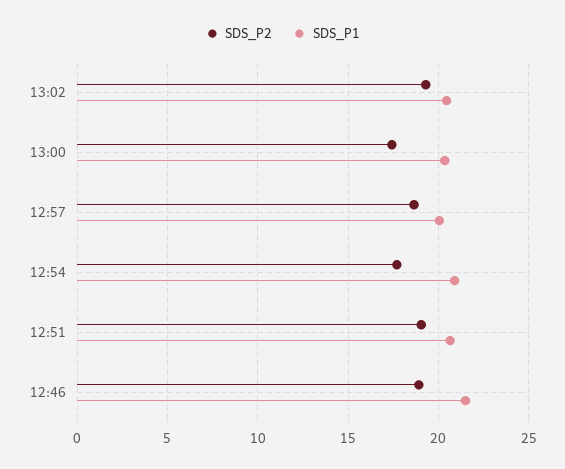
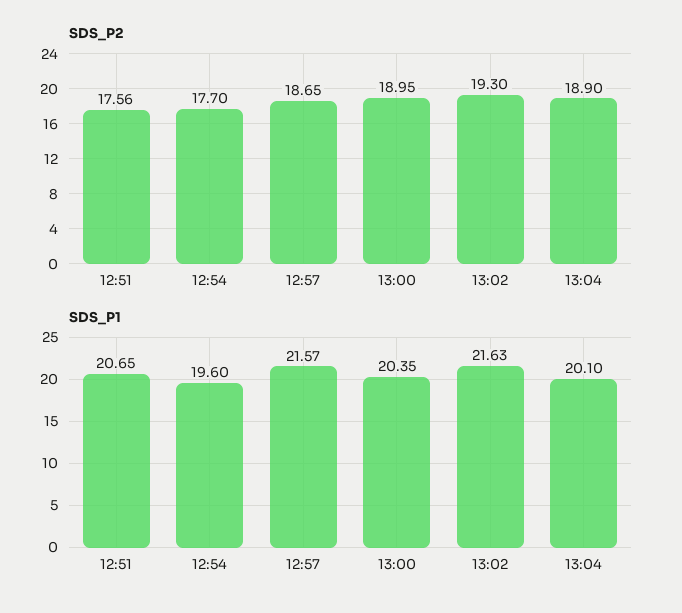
SDS_P1, 13:02: 20.5 -> 21.63
SDS_P2, 13:00: 17.5 -> 18.95
SDS_P1, 12:57: 20 -> 21.57
SDS_P1, 12:54: 21 -> 19.6
SDS_P2, 12:51: 19 -> 17.56
SDS_P2, 12:46: 19 -> none
SDS_P1, 12:46: 21.5 -> none
SDS_P2, 13:04: none -> 18.9
SDS_P1, 13:04: none -> 20.1

